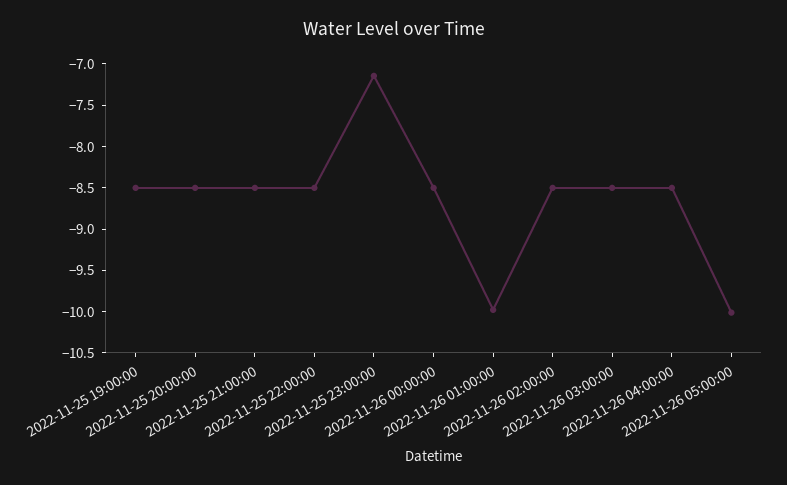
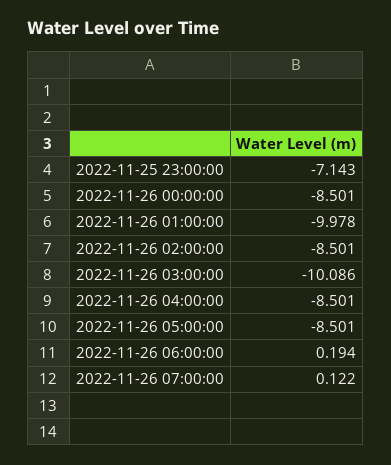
2022-11-25 19:00:00: -8.5 -> none
2022-11-25 20:00:00: -8.5 -> none
2022-11-25 21:00:00: -8.5 -> none
2022-11-25 22:00:00: -8.5 -> none
2022-11-26 03:00:00: -8.5 -> -10.086
2022-11-26 05:00:00: -10 -> -8.501
2022-11-26 06:00:00: none -> 0.194
2022-11-26 07:00:00: none -> 0.122

